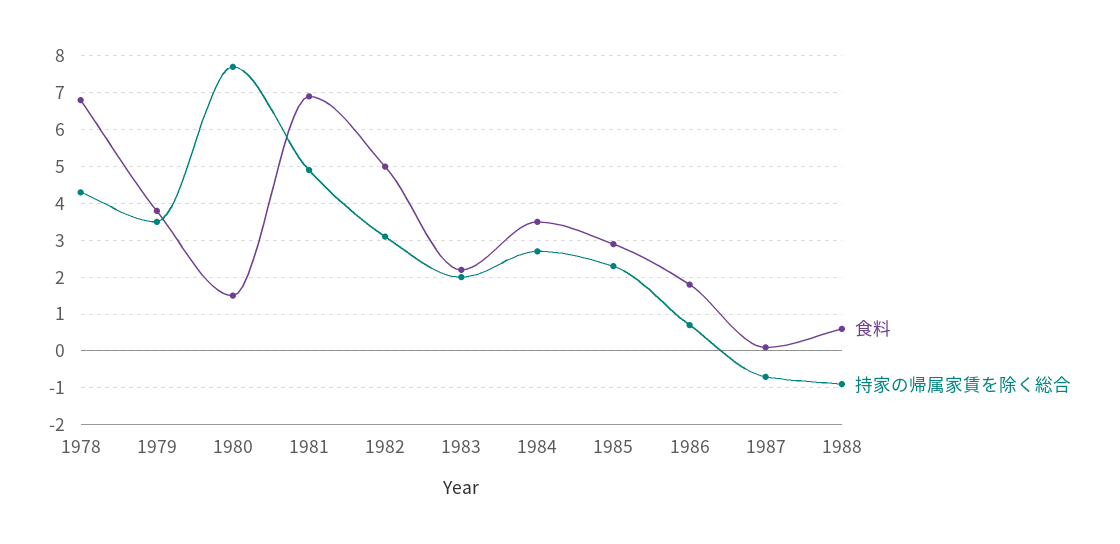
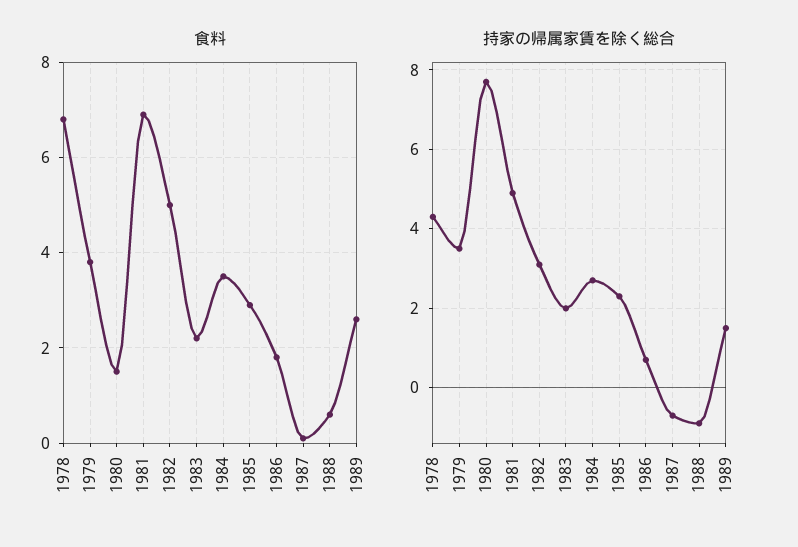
食料, 1989: none -> 2.5
持家の帰属家賃を除く総合, 1989: none -> 1.5

